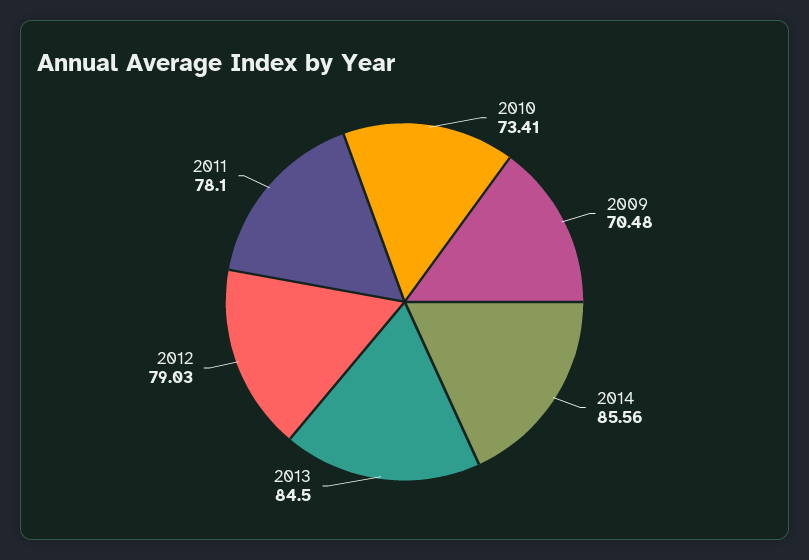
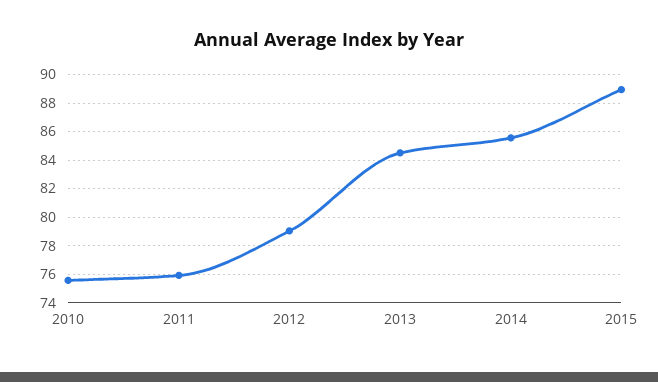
2010: 73.41 -> 75.5
2009: 70.48 -> none
2011: 78.1 -> 76
2015: none -> 89

